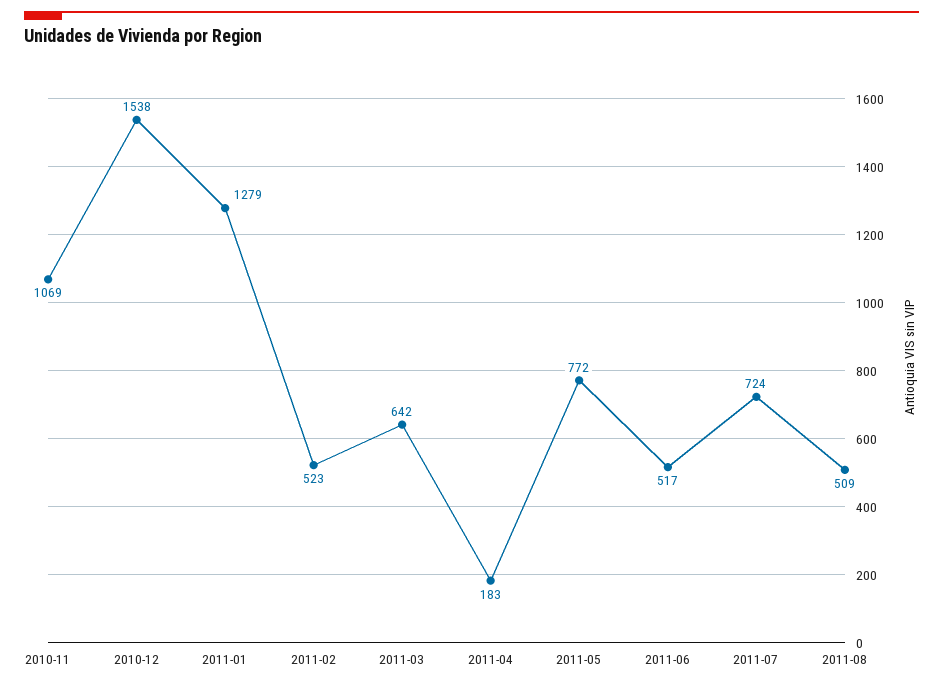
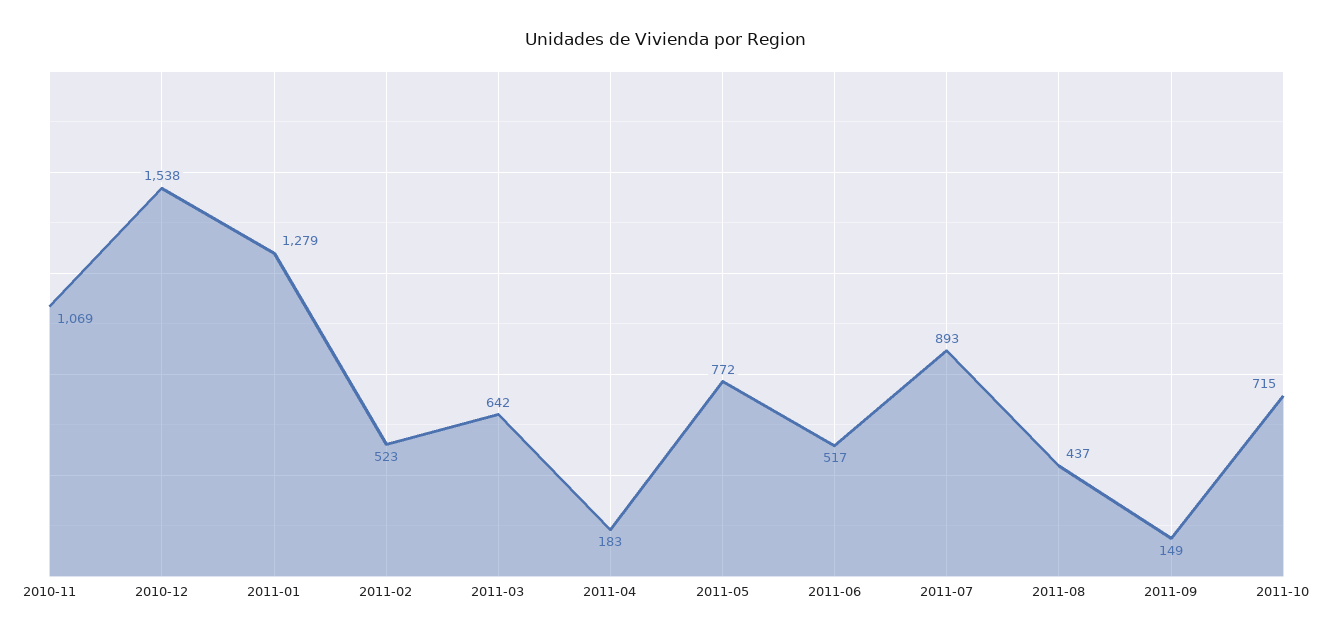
2011-07: 724 -> 893
2011-08: 509 -> 437
2011-09: none -> 149
2011-10: none -> 715

